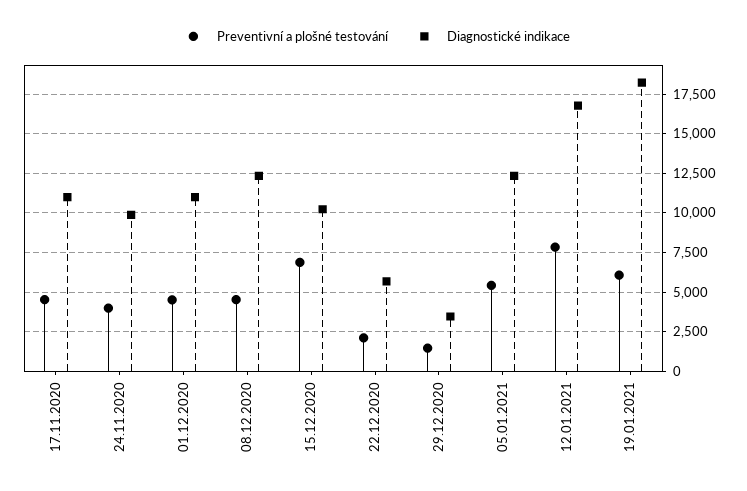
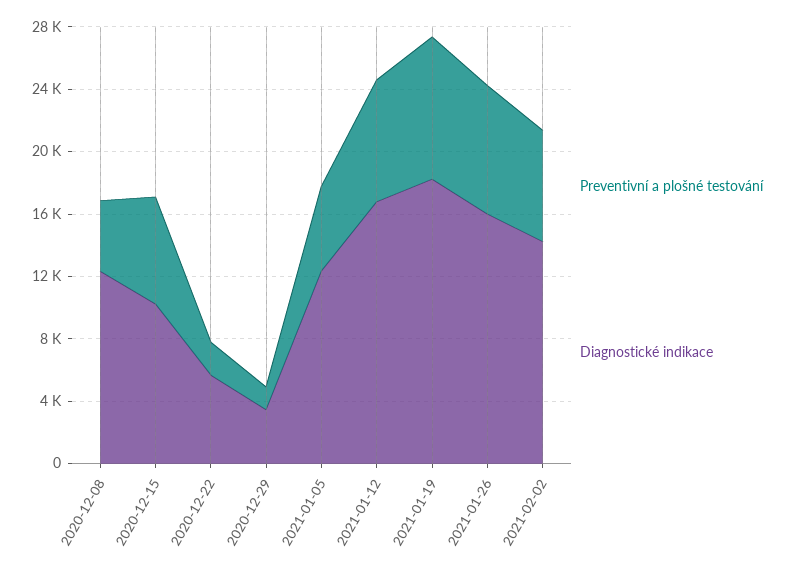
Preventivní a plošné testování, 17.11.2020: 4500 -> none
Diagnostické indikace, 17.11.2020: 11000 -> none
Preventivní a plošné testování, 24.11.2020: 4000 -> none
Diagnostické indikace, 24.11.2020: 10000 -> none
Preventivní a plošné testování, 01.12.2020: 4500 -> none
Diagnostické indikace, 01.12.2020: 11000 -> none
Preventivní a plošné testování, 19.01.2021: 6000 -> 9000
Preventivní a plošné testování, 2021-01-26: none -> 8000
Diagnostické indikace, 2021-01-26: none -> 16000
Preventivní a plošné testování, 2021-02-02: none -> 7000
Diagnostické indikace, 2021-02-02: none -> 14000

